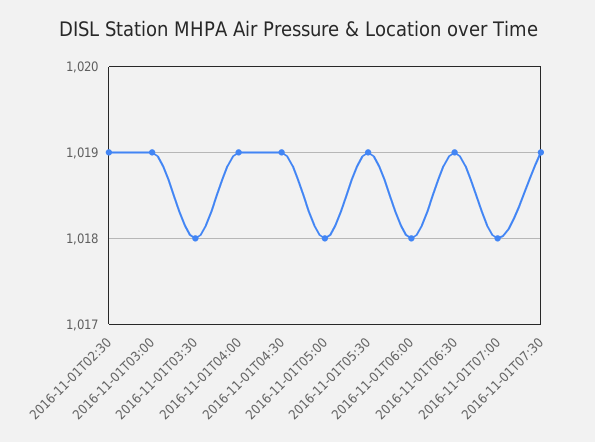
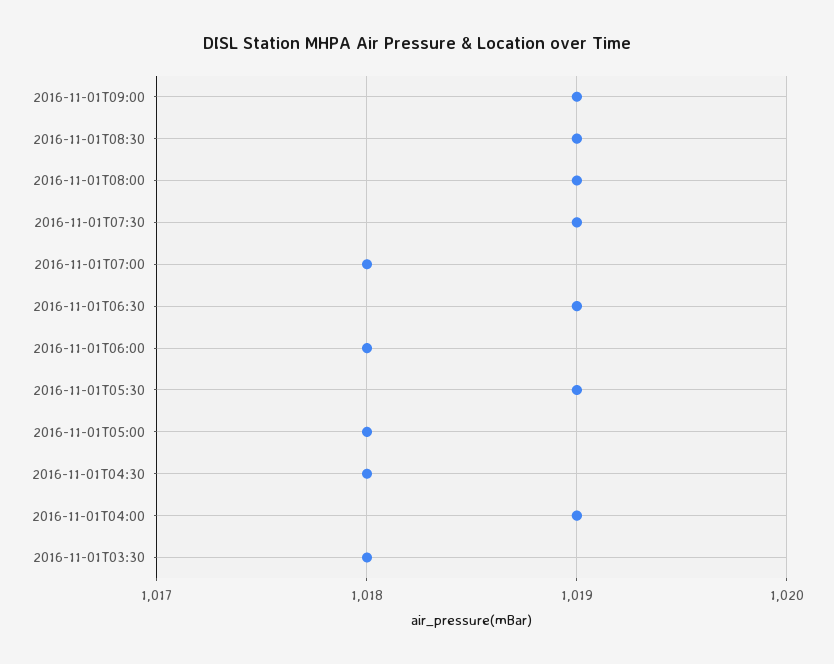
2016-11-01T02:30: 1019 -> none
2016-11-01T03:00: 1019 -> none
2016-11-01T04:30: 1019 -> 1018
2016-11-01T09:00: none -> 1019
2016-11-01T08:30: none -> 1019
2016-11-01T08:00: none -> 1019

